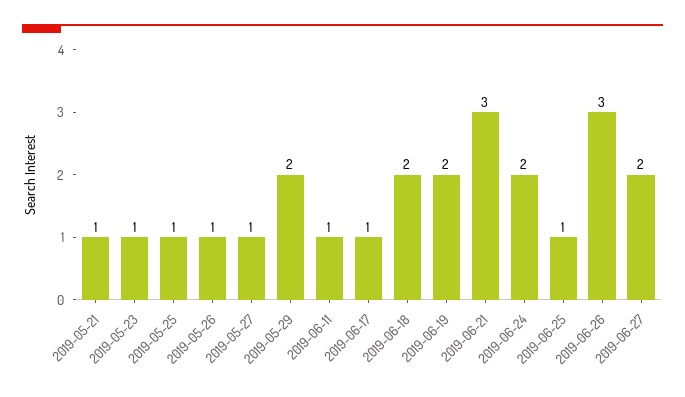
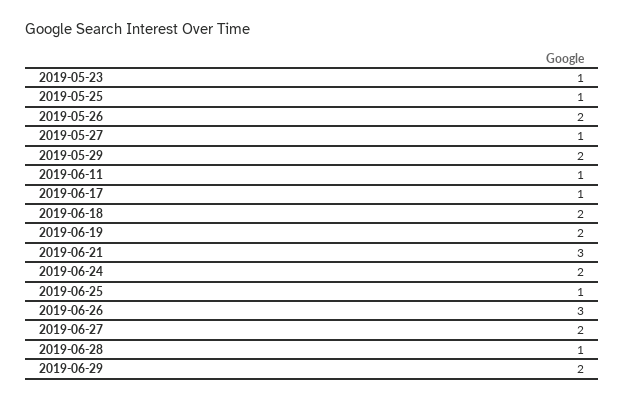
2019-05-21: 1 -> none
2019-05-26: 1 -> 2
2019-06-28: none -> 1
2019-06-29: none -> 2

